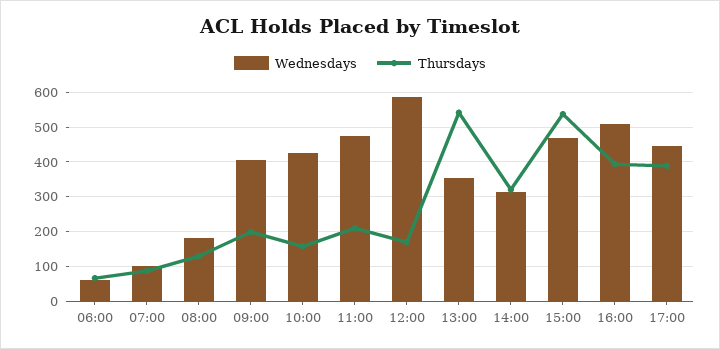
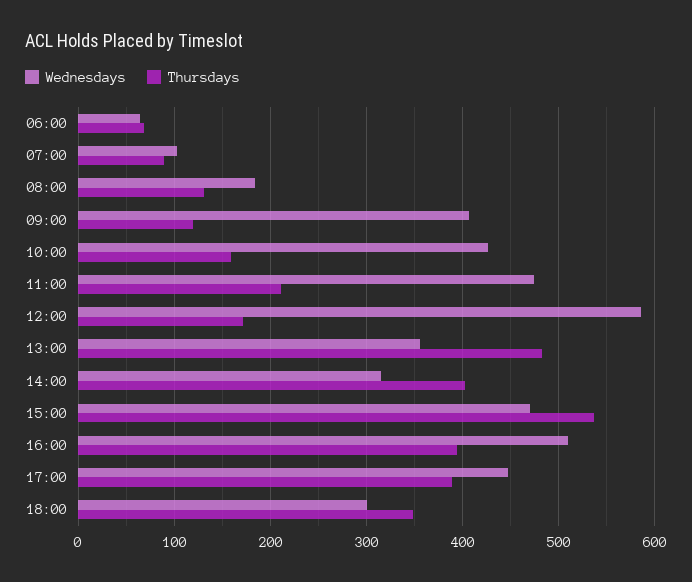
Thursdays, 09:00: 200 -> 120
Thursdays, 13:00: 540 -> 480
Thursdays, 14:00: 320 -> 400
Wednesdays, 18:00: none -> 300
Thursdays, 18:00: none -> 350

